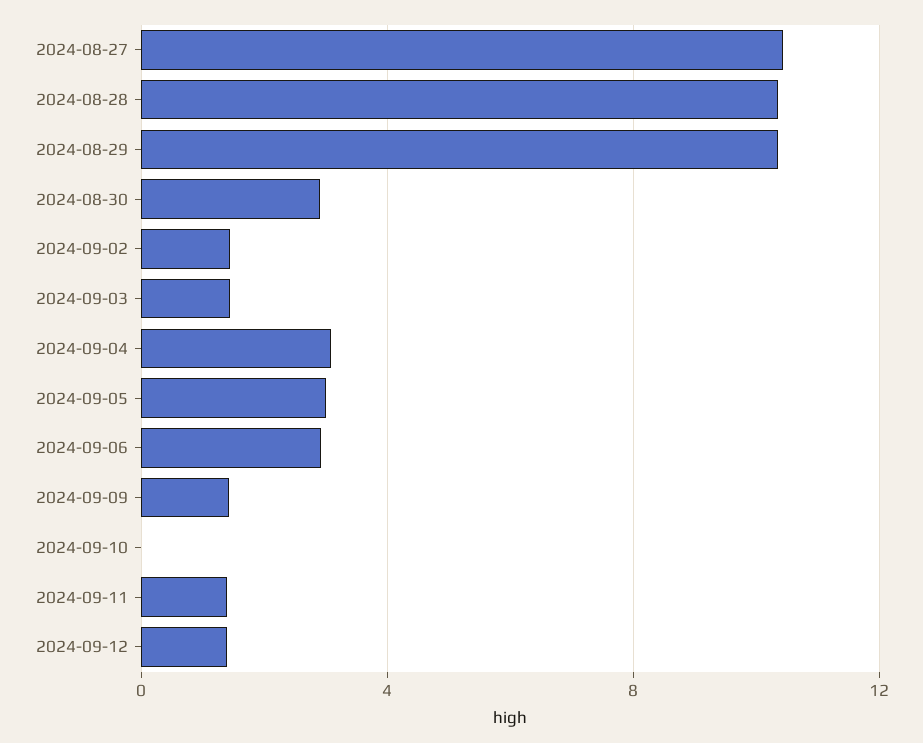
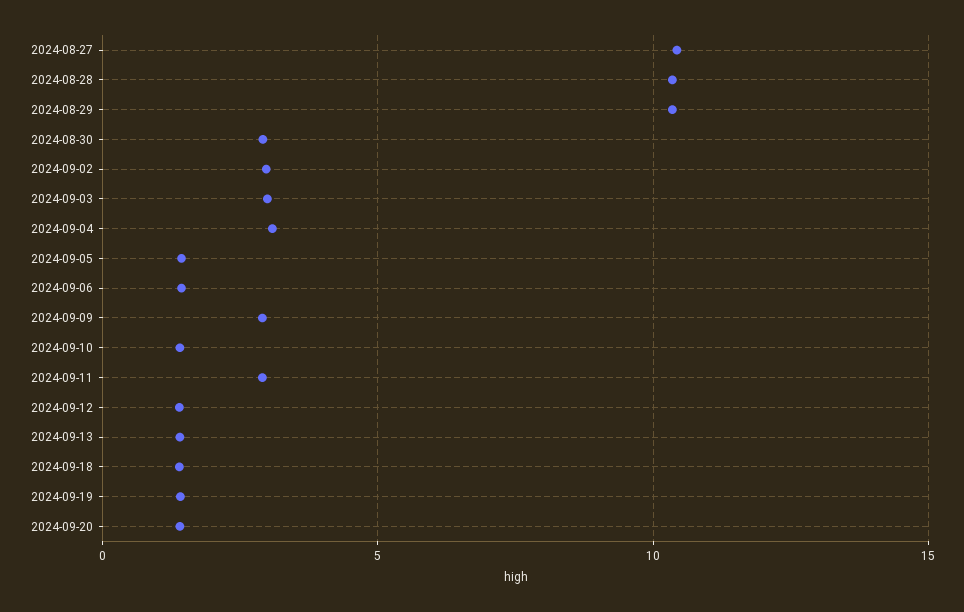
2024-09-02: 1.5 -> 3
2024-09-03: 1.5 -> 3
2024-09-05: 3 -> 1.5
2024-09-06: 3 -> 1.5
2024-09-09: 1.5 -> 3
2024-09-10: 0 -> 1.5
2024-09-11: 1.5 -> 3
2024-09-13: none -> 1.5
2024-09-18: none -> 1.5
2024-09-19: none -> 1.5
2024-09-20: none -> 1.5

